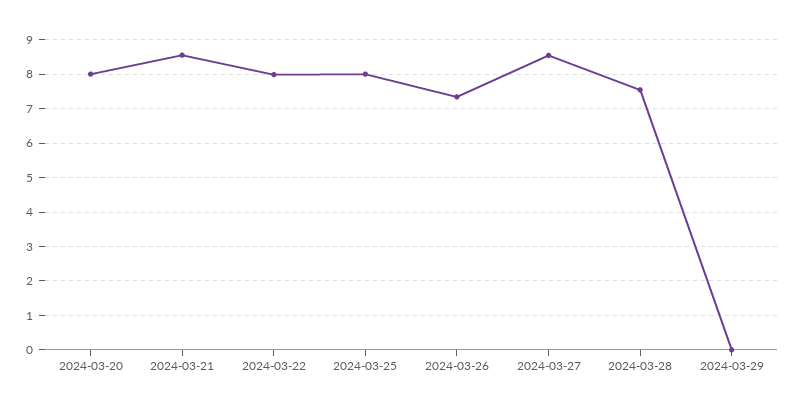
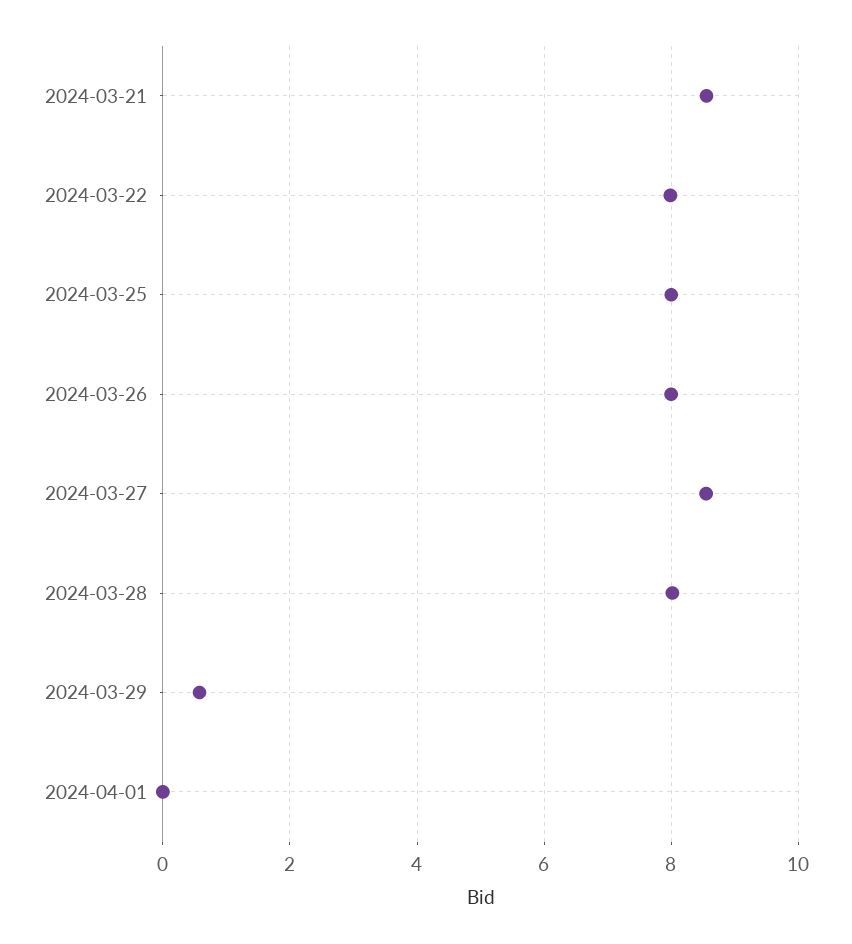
2024-03-20: 8 -> none
2024-03-26: 7.4 -> 8
2024-03-28: 7.6 -> 8
2024-03-29: 0 -> 0.6
2024-04-01: none -> 0

